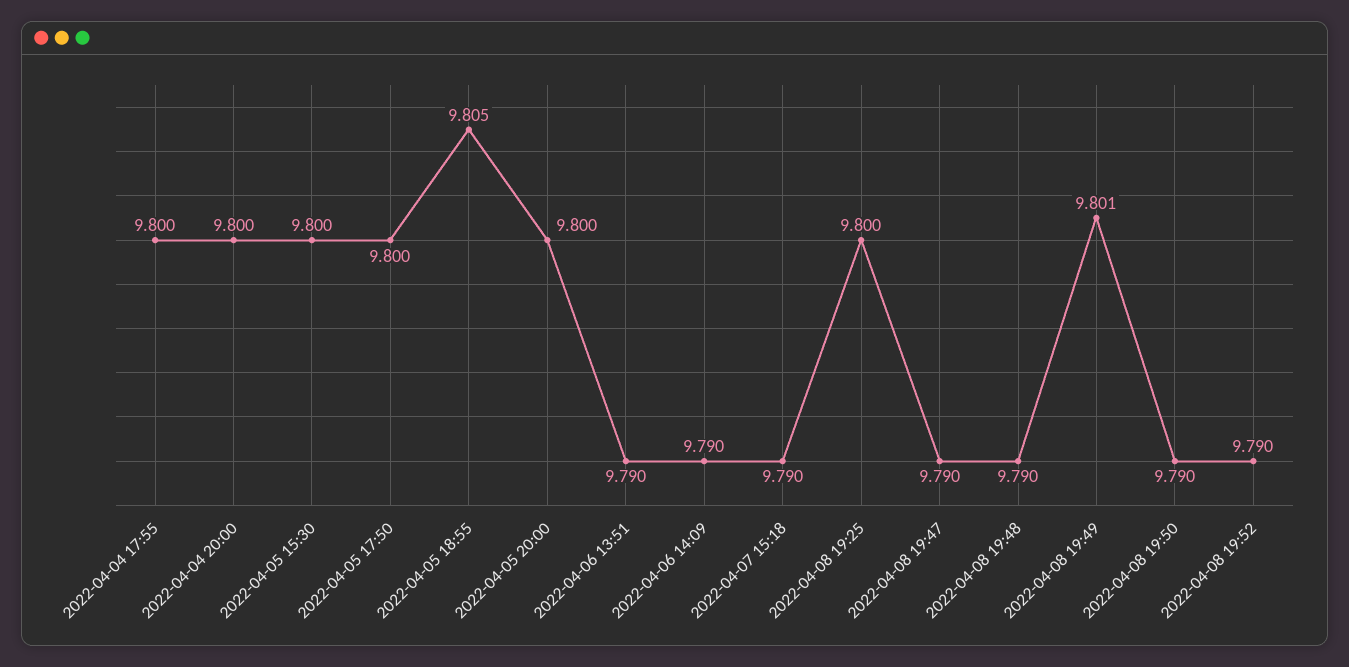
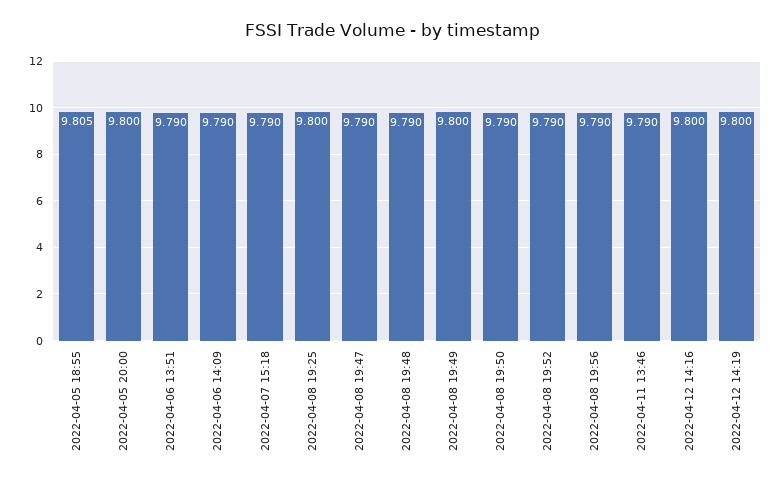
2022-04-04 17:55: 9.8 -> none
2022-04-04 20:00: 9.8 -> none
2022-04-05 15:30: 9.8 -> none
2022-04-05 17:50: 9.8 -> none
2022-04-08 19:49: 9.801 -> 9.8
2022-04-08 19:56: none -> 9.79
2022-04-11 13:46: none -> 9.79
2022-04-12 14:16: none -> 9.8
2022-04-12 14:19: none -> 9.8

